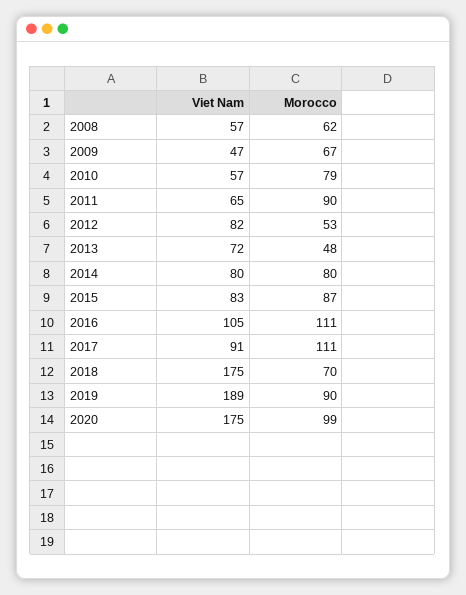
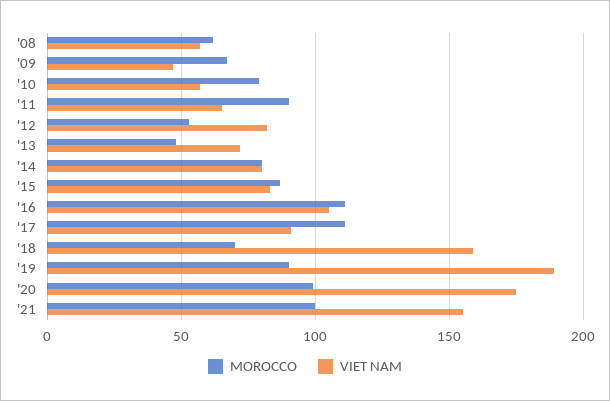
Viet Nam, 2018: 175 -> 160
Morocco, '21: none -> 100
Viet Nam, '21: none -> 155

